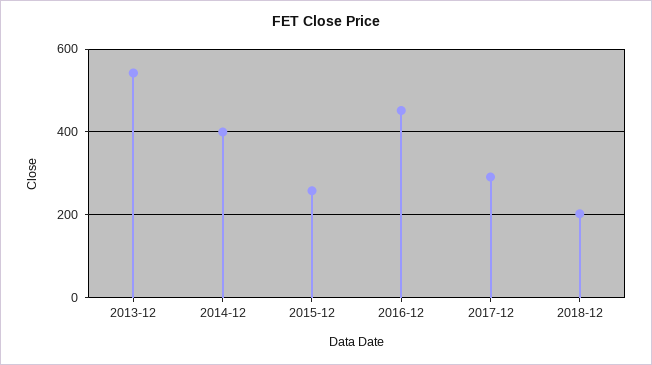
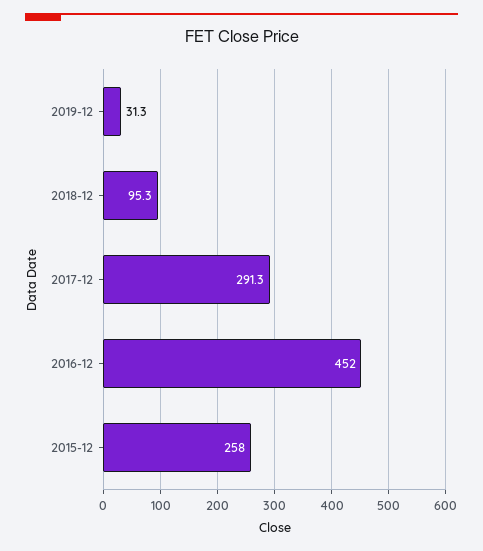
2013-12: 540 -> none
2014-12: 400 -> none
2018-12: 200 -> 95.3
2019-12: none -> 31.3

